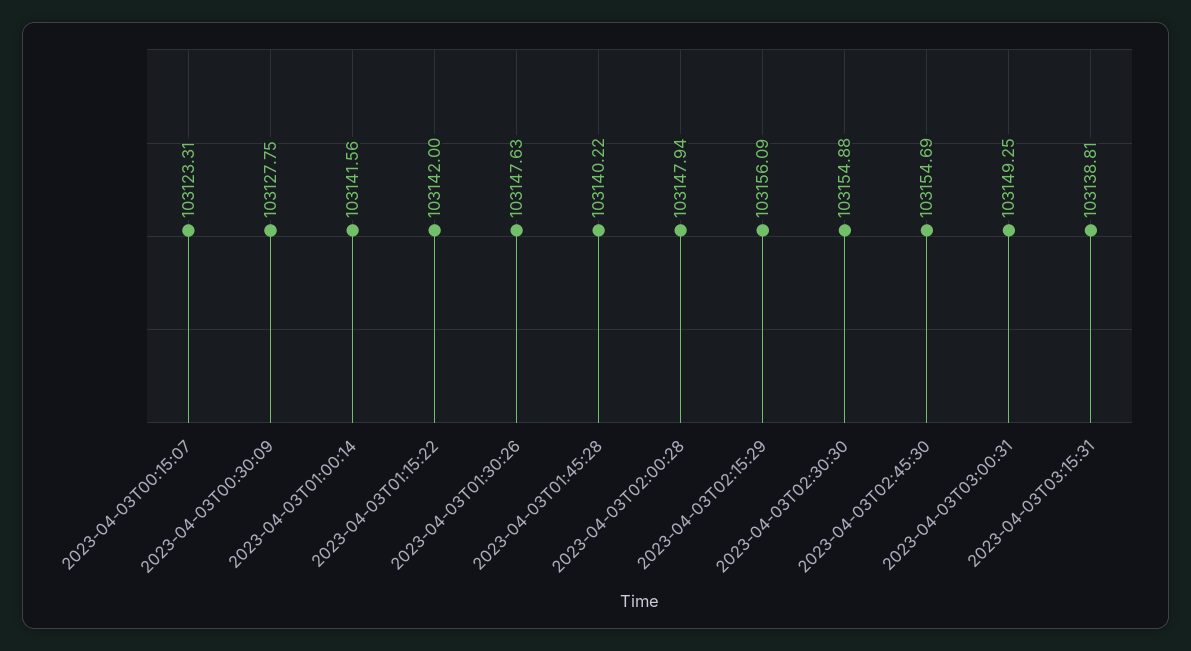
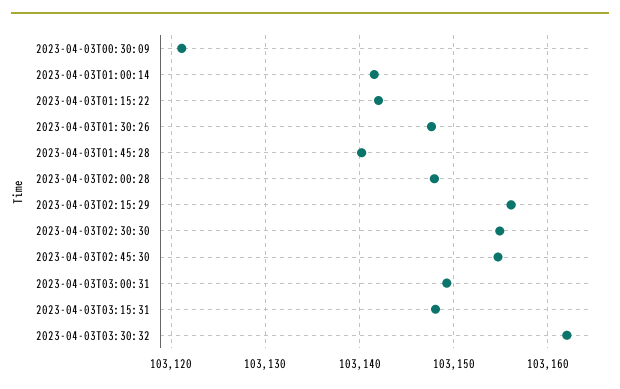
2023-04-03T00:15:07: 103123.31 -> none
2023-04-03T00:30:09: 103127.75 -> 103121
2023-04-03T03:15:31: 103138.81 -> 103148
2023-04-03T03:30:32: none -> 103162

